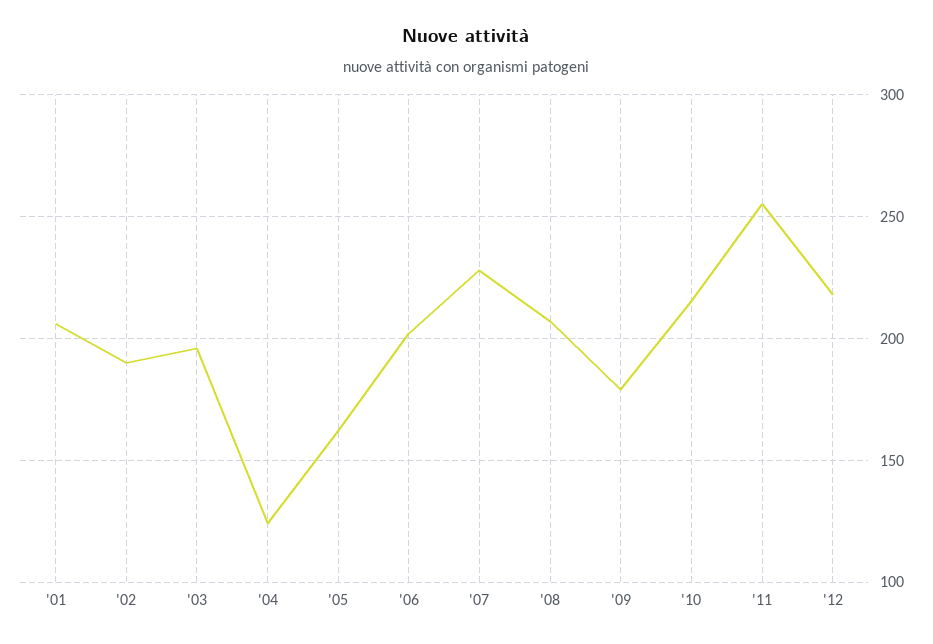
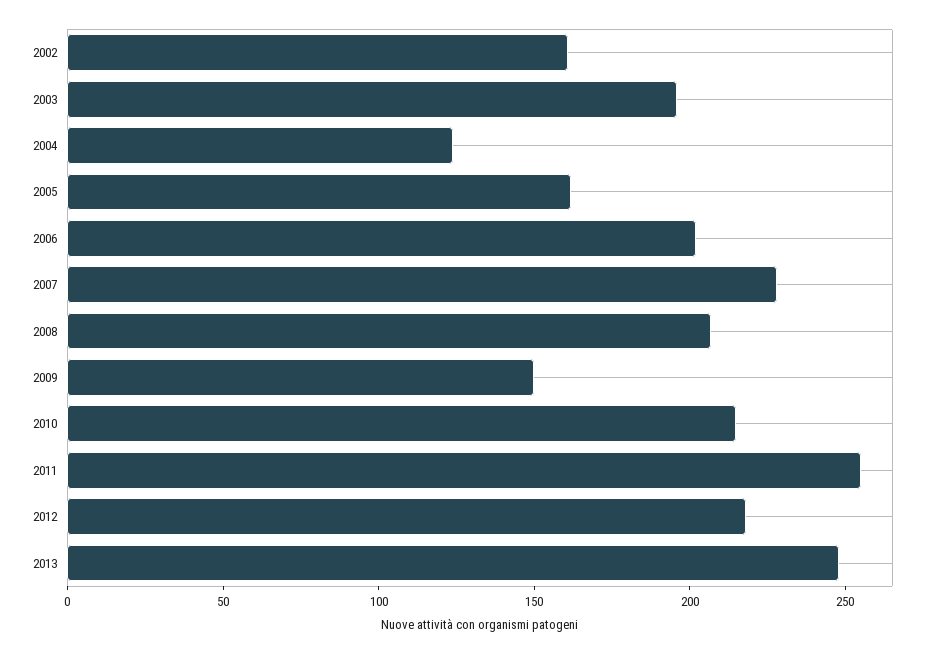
'01: 205 -> none
'02: 190 -> 160
'09: 180 -> 150
2013: none -> 250

